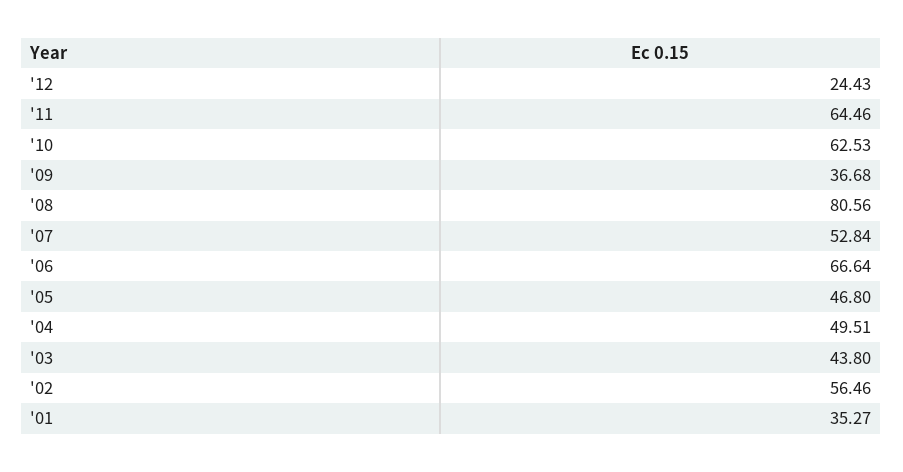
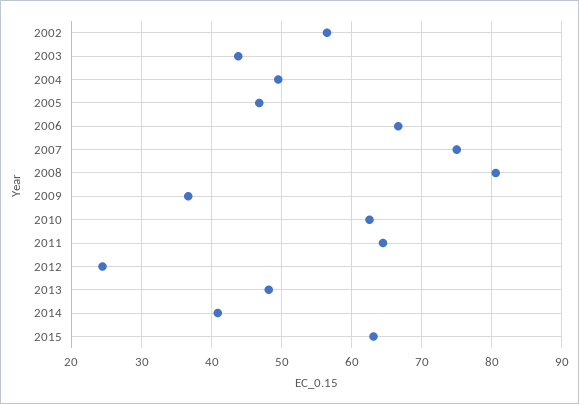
'07: 52.84 -> 75
'01: 35.27 -> none
2013: none -> 48
2014: none -> 41
2015: none -> 63

